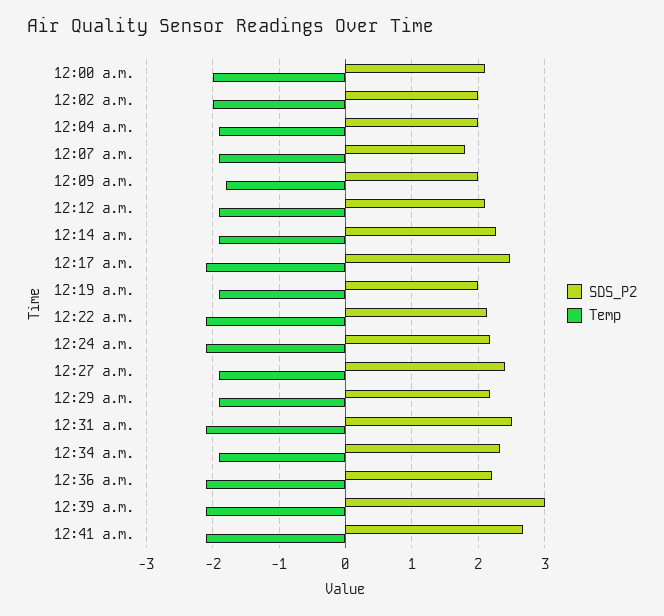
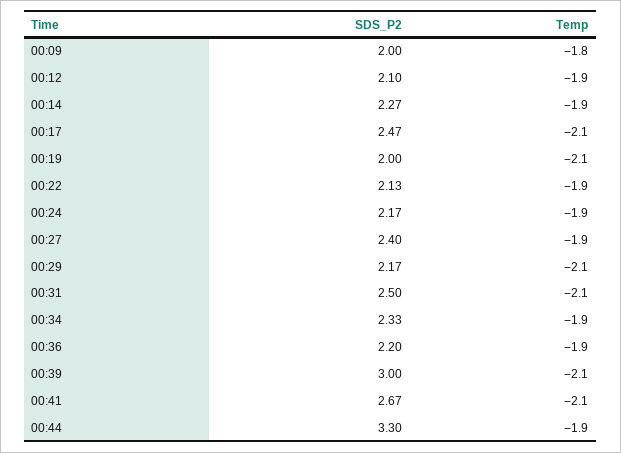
SDS_P2, 12:00 a.m.: 2.1 -> none
Temp, 12:00 a.m.: -2 -> none
SDS_P2, 12:02 a.m.: 2 -> none
Temp, 12:02 a.m.: -2 -> none
SDS_P2, 12:04 a.m.: 2 -> none
Temp, 12:04 a.m.: -1.9 -> none
SDS_P2, 12:07 a.m.: 1.8 -> none
Temp, 12:07 a.m.: -1.9 -> none
Temp, 12:19 a.m.: -1.9 -> -2.1
Temp, 12:22 a.m.: -2.1 -> -1.9
Temp, 12:24 a.m.: -2.1 -> -1.9
Temp, 12:29 a.m.: -1.9 -> -2.1
Temp, 12:36 a.m.: -2.1 -> -1.9
SDS_P2, 00:44: none -> 3.3
Temp, 00:44: none -> -1.9

